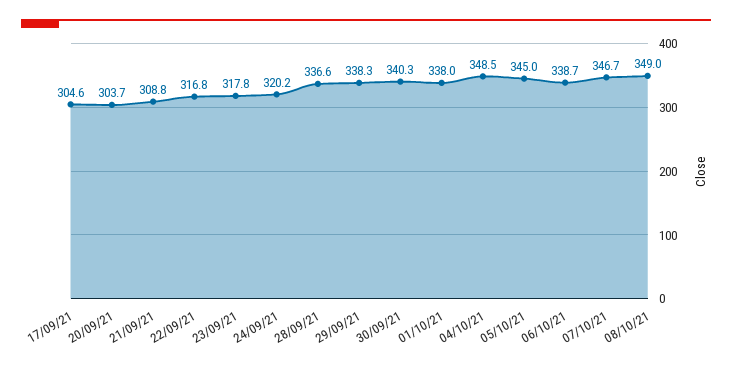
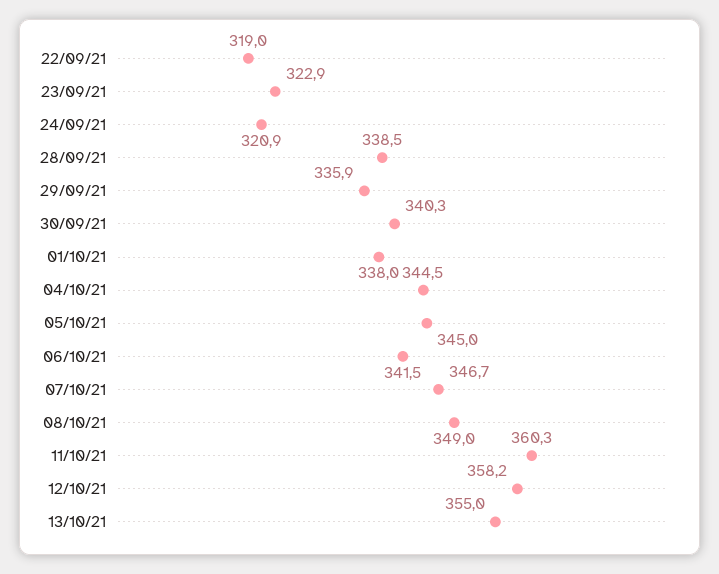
17/09/21: 304.6 -> none
20/09/21: 303.7 -> none
21/09/21: 308.8 -> none
22/09/21: 316.8 -> 319
23/09/21: 317.8 -> 322.9
24/09/21: 320.2 -> 320.9
28/09/21: 336.6 -> 338.5
29/09/21: 338.3 -> 335.9
04/10/21: 348.5 -> 344.5
06/10/21: 338.7 -> 341.5
11/10/21: none -> 360.3
12/10/21: none -> 358.2
13/10/21: none -> 355

